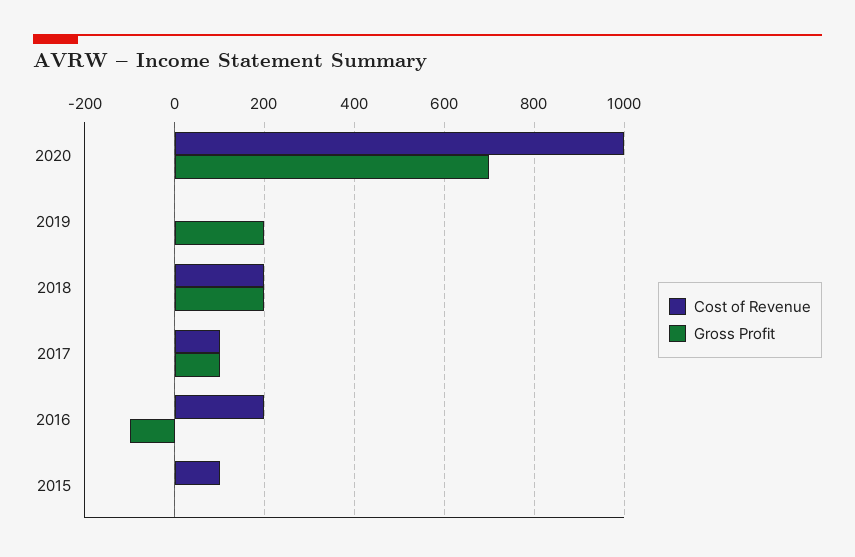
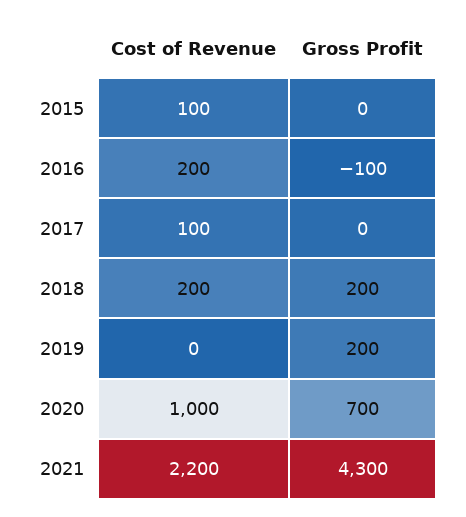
Gross Profit, 2017: 100 -> 0
Cost of Revenue, 2021: none -> 2200
Gross Profit, 2021: none -> 4300

